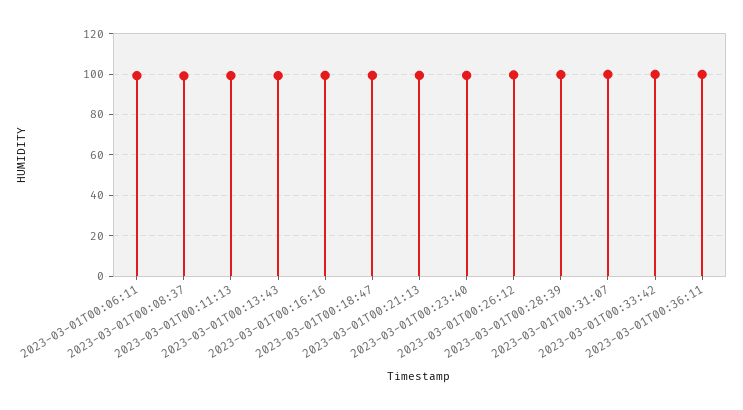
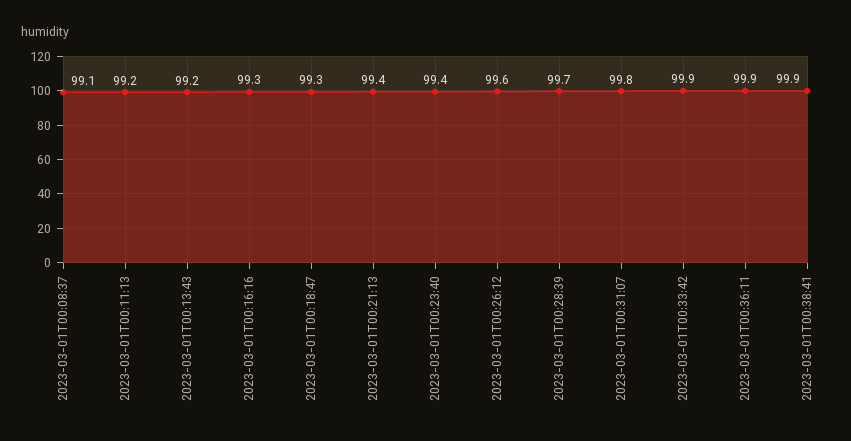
2023-03-01T00:06:11: 100 -> none
2023-03-01T00:38:41: none -> 99.9

